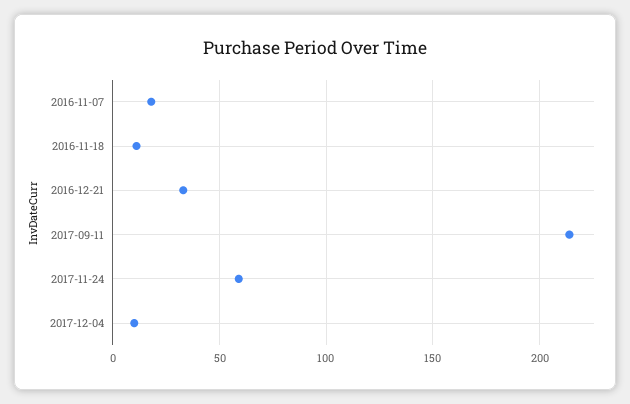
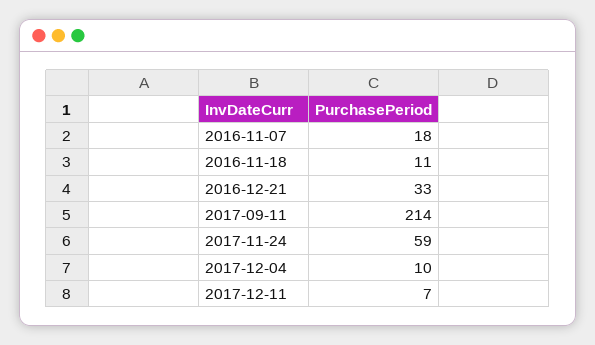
2017-12-11: none -> 7

